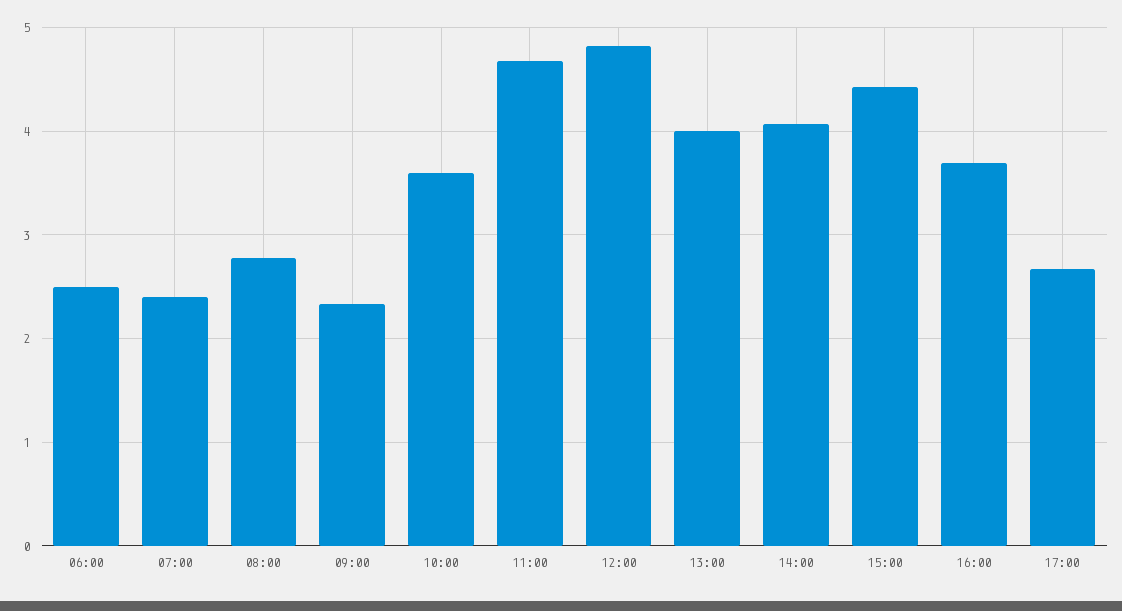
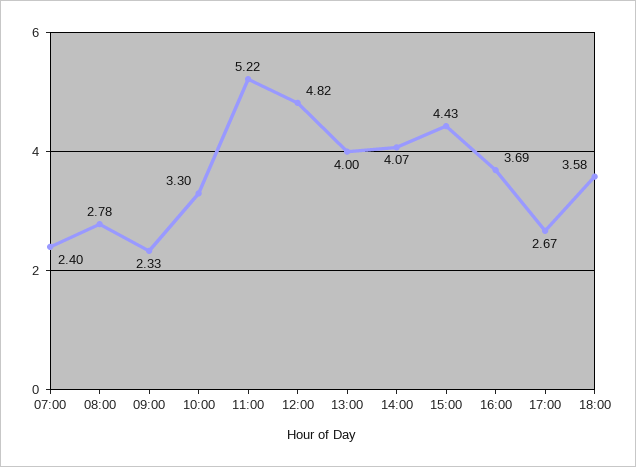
06:00: 2.5 -> none
10:00: 3.6 -> 3.3
11:00: 4.7 -> 5.22
18:00: none -> 3.58

